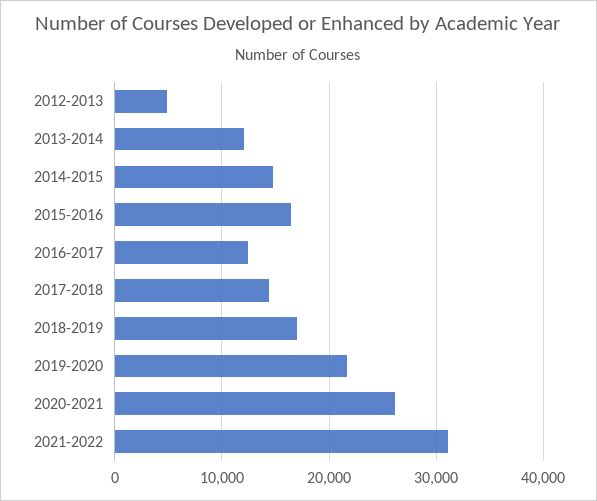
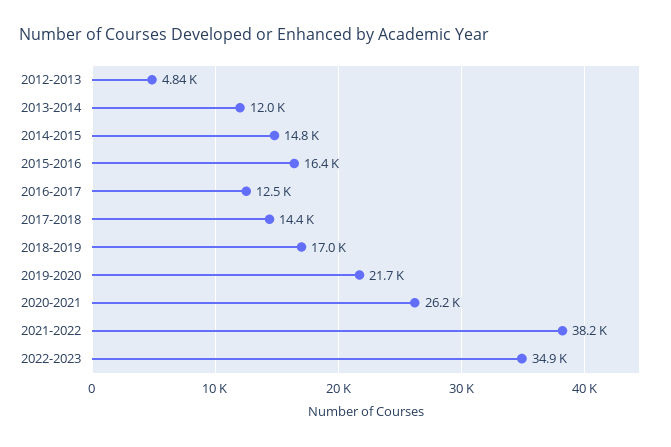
2021-2022: 31000 -> 38200
2022-2023: none -> 34900

